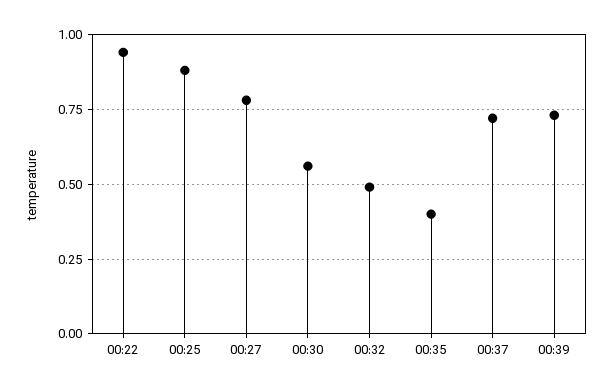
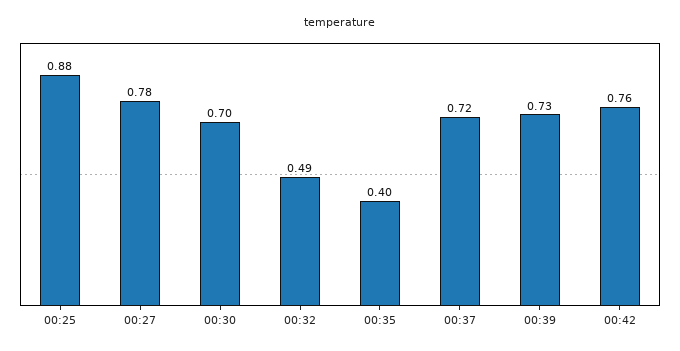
00:22: 0.95 -> none
00:30: 0.55 -> 0.7
00:42: none -> 0.76

